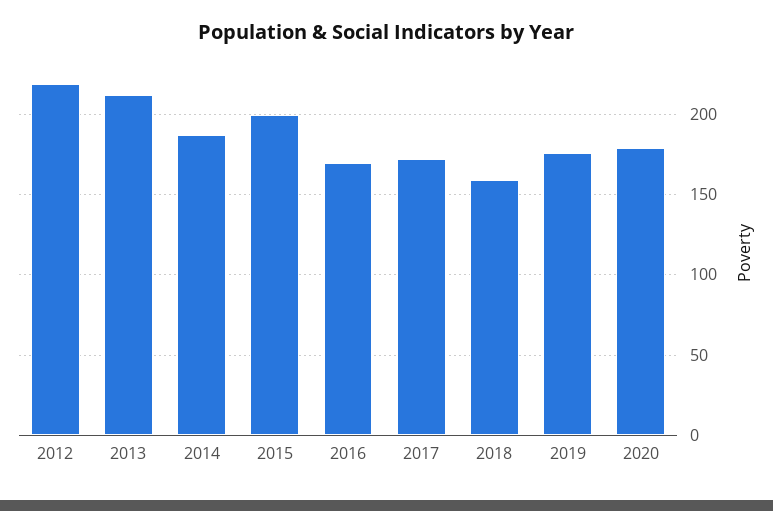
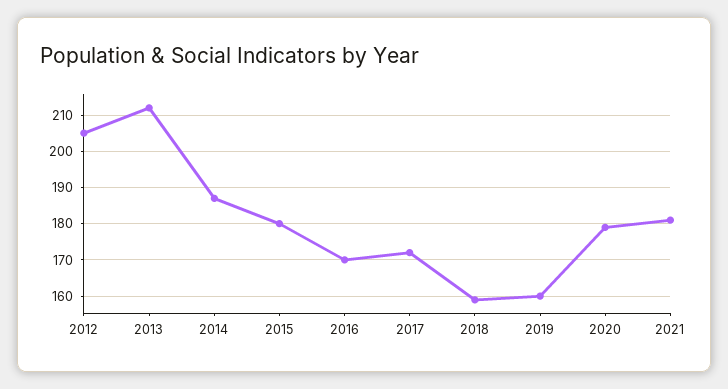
2012: 220 -> 205
2015: 200 -> 180
2019: 175 -> 160
2021: none -> 180

